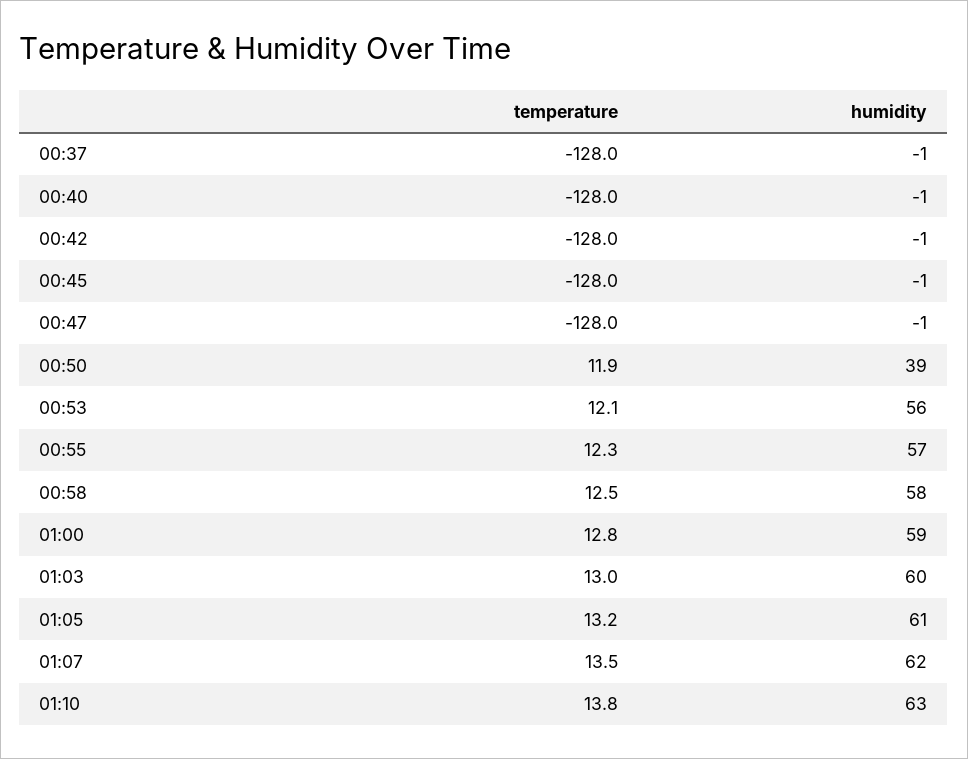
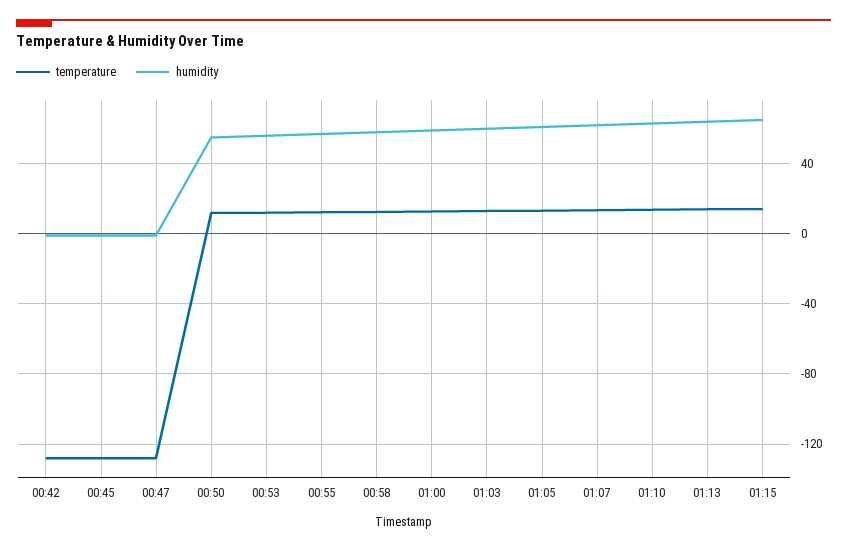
temperature, 00:37: -128 -> none
humidity, 00:37: -1 -> none
temperature, 00:40: -128 -> none
humidity, 00:40: -1 -> none
humidity, 00:50: 39 -> 55
temperature, 01:13: none -> 15
humidity, 01:13: none -> 65
temperature, 01:15: none -> 15
humidity, 01:15: none -> 65

